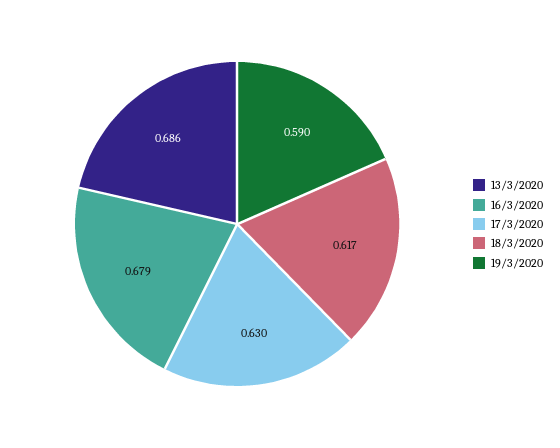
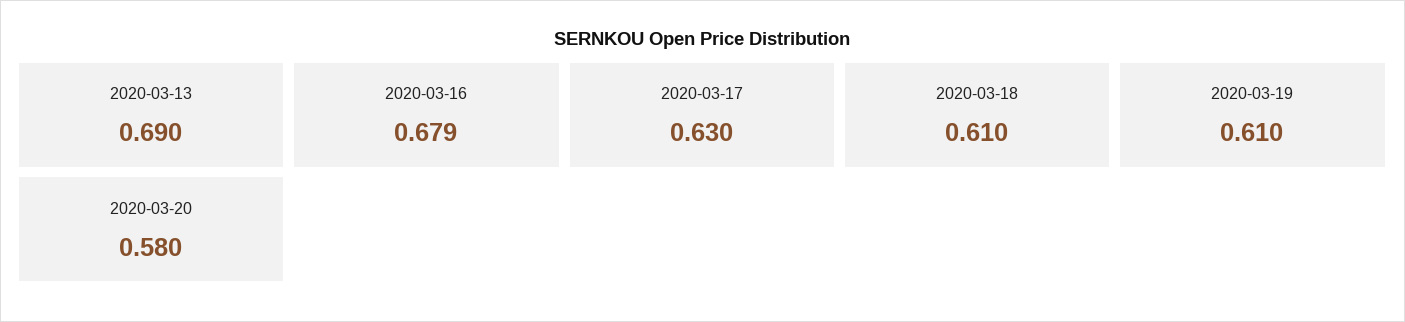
13/3/2020: 0.686 -> 0.69
18/3/2020: 0.617 -> 0.61
19/3/2020: 0.59 -> 0.61
2020-03-20: none -> 0.58

